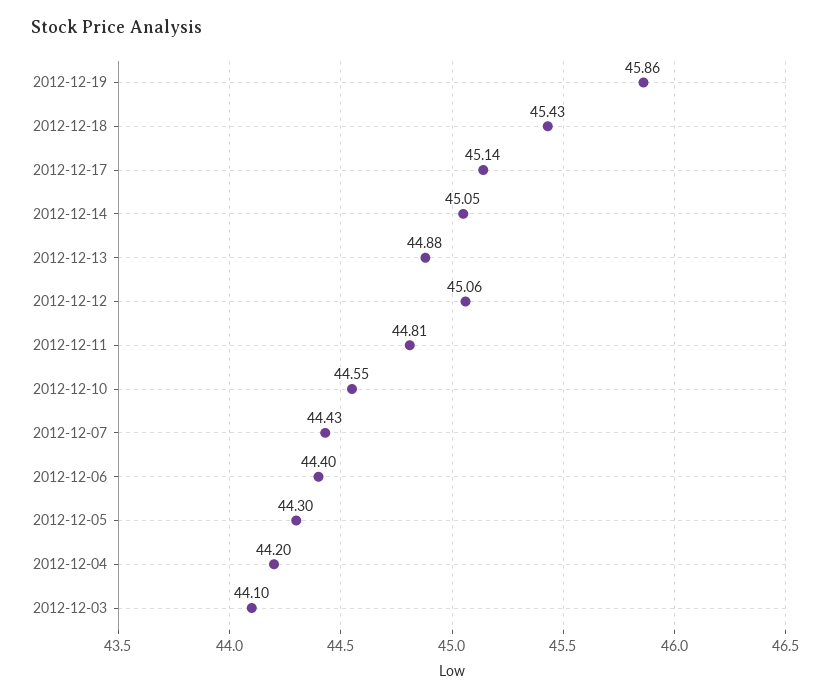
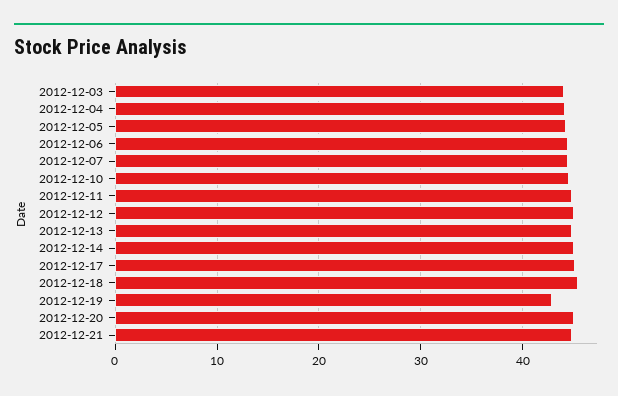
2012-12-19: 45.86 -> 43
2012-12-20: none -> 45
2012-12-21: none -> 45

